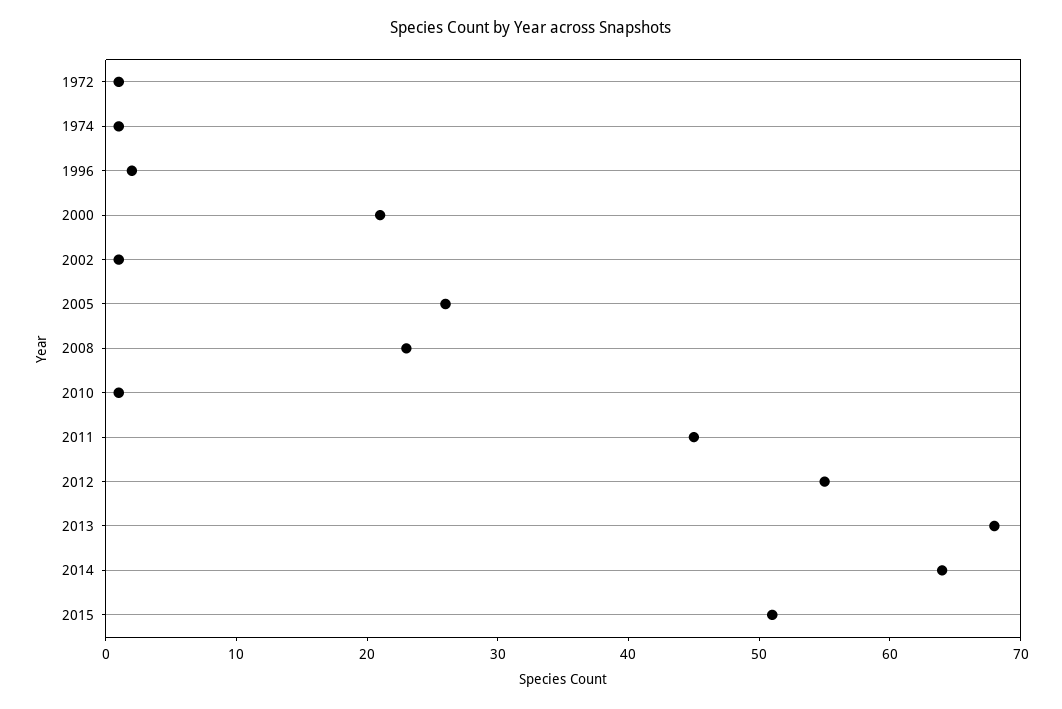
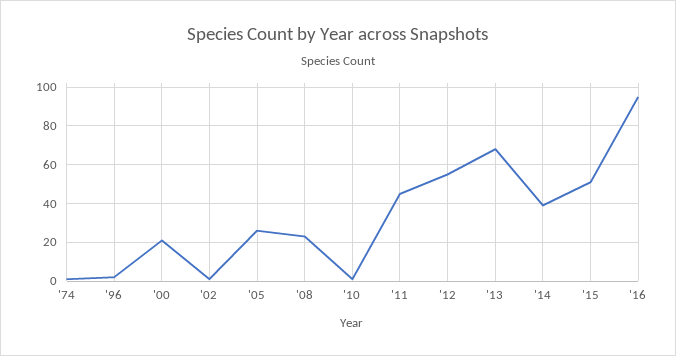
1972: 1 -> none
2014: 64 -> 40
'16: none -> 95

